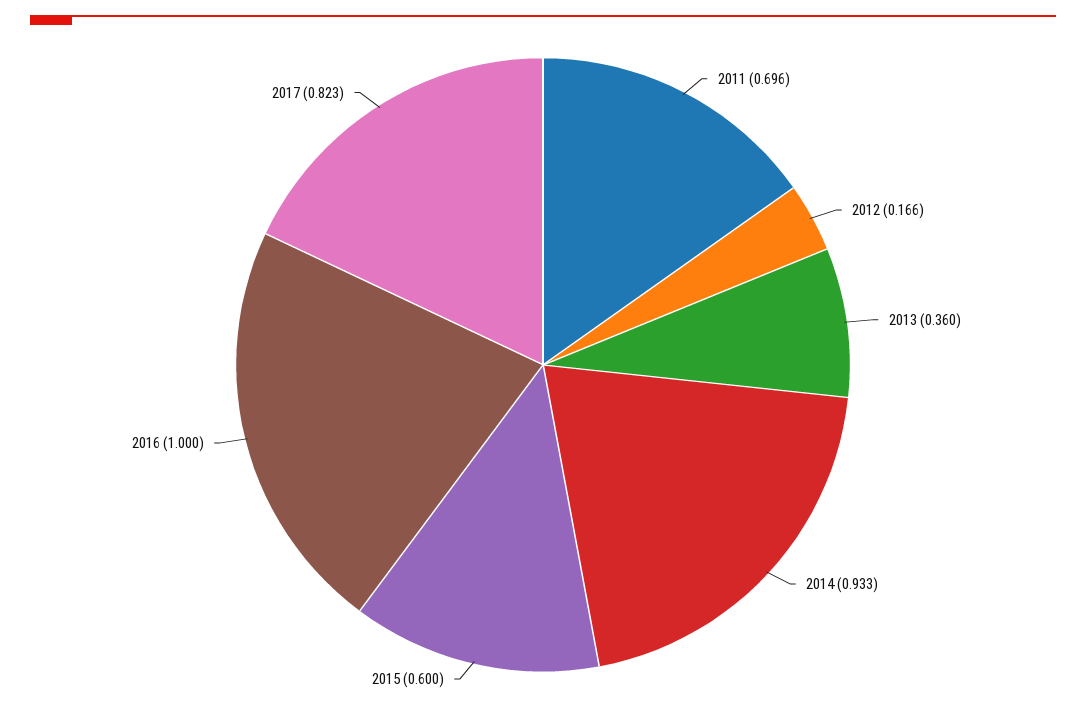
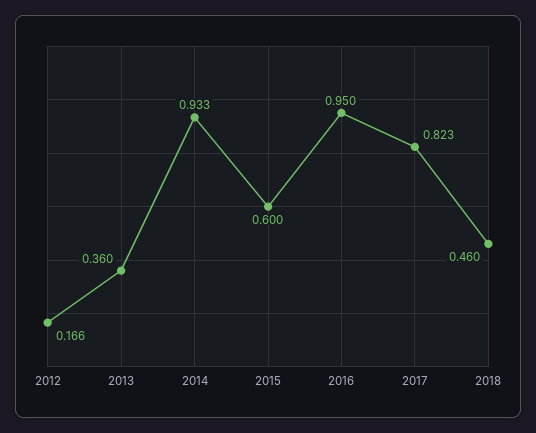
2011: 0.696 -> none
2016: 1 -> 0.95
2018: none -> 0.46

